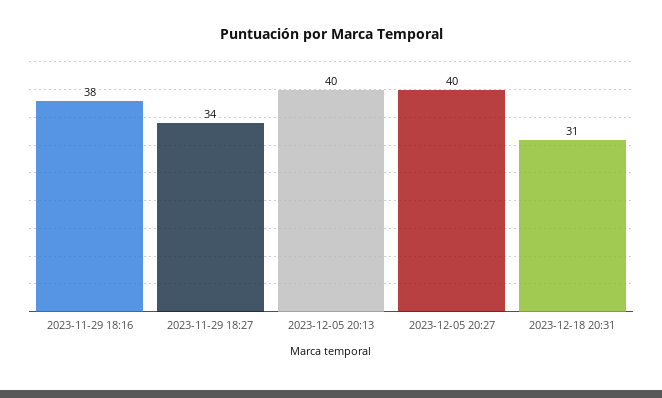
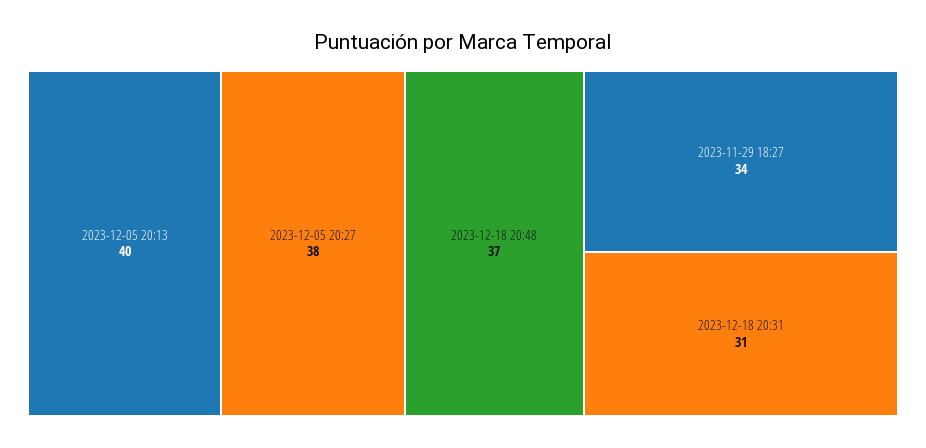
2023-11-29 18:16: 38 -> none
2023-12-05 20:27: 40 -> 38
2023-12-18 20:48: none -> 37

